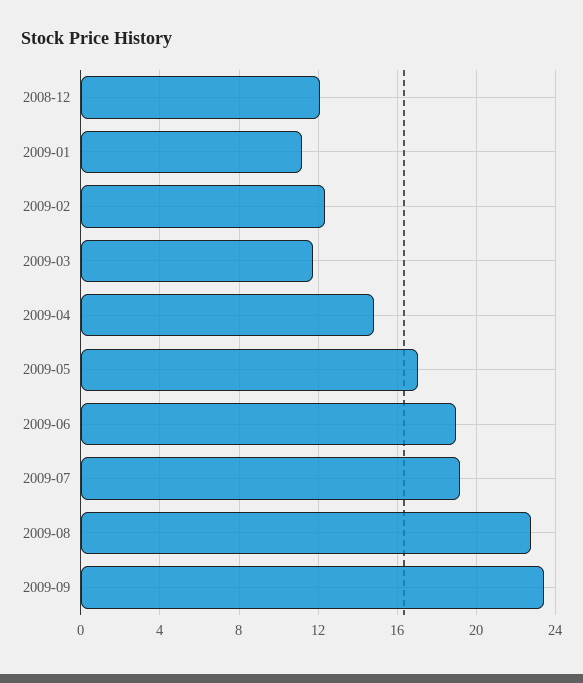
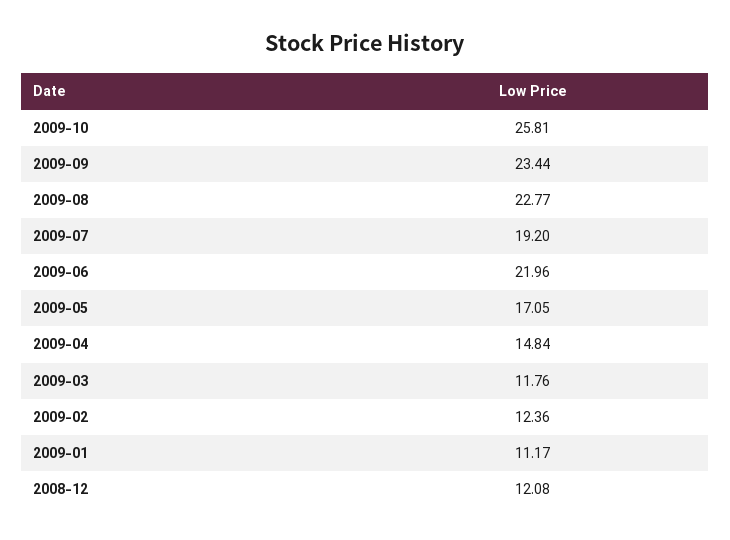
2009-06: 19 -> 21.96
2009-10: none -> 25.81

